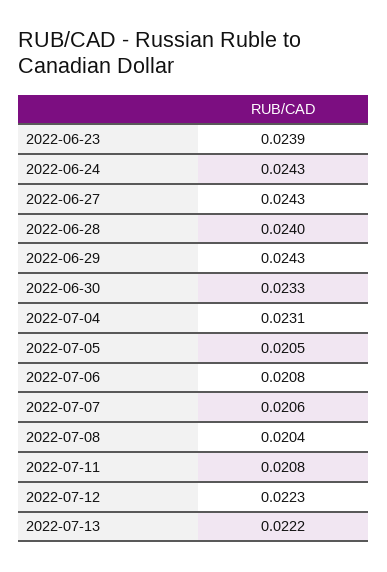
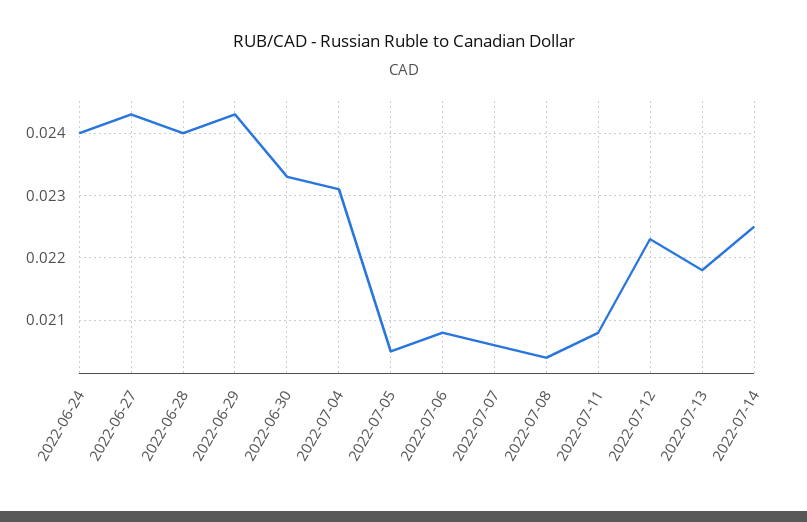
2022-06-23: 0.0239 -> none
2022-06-24: 0.0243 -> 0.024
2022-07-13: 0.0222 -> 0.0218
2022-07-14: none -> 0.0225

